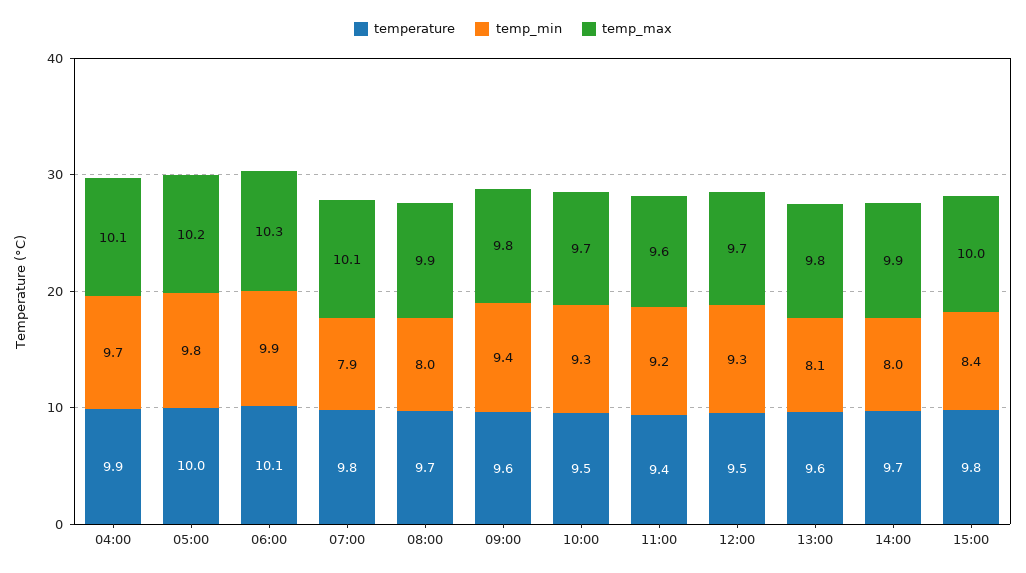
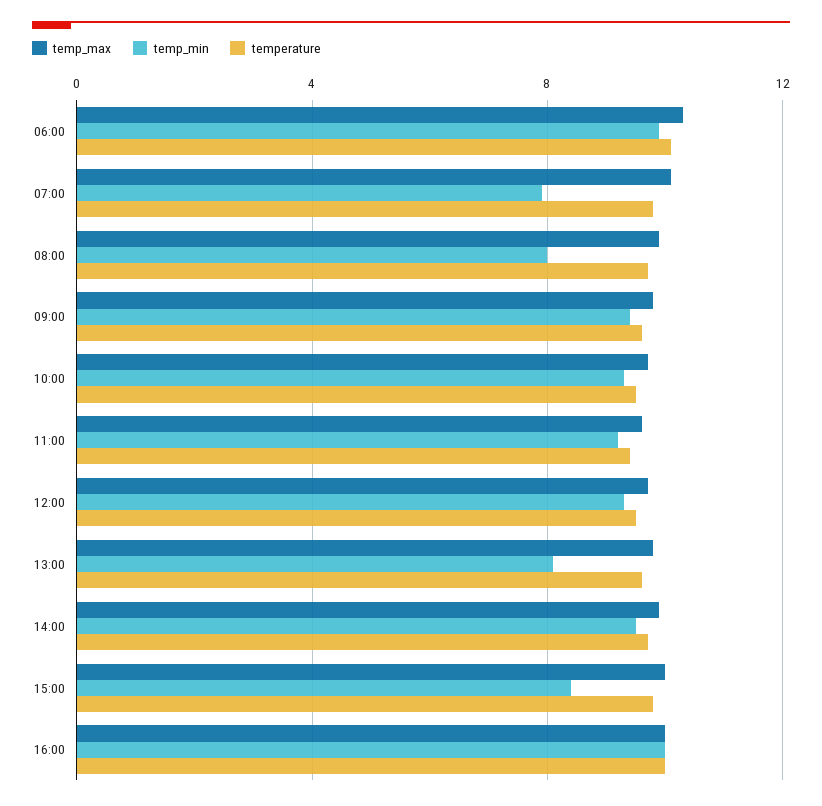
temperature, 04:00: 9.9 -> none
temp_min, 04:00: 9.7 -> none
temp_max, 04:00: 10.1 -> none
temperature, 05:00: 10 -> none
temp_min, 05:00: 9.8 -> none
temp_max, 05:00: 10.2 -> none
temp_min, 14:00: 8 -> 9.5
temp_max, 16:00: none -> 10
temp_min, 16:00: none -> 10
temperature, 16:00: none -> 10

